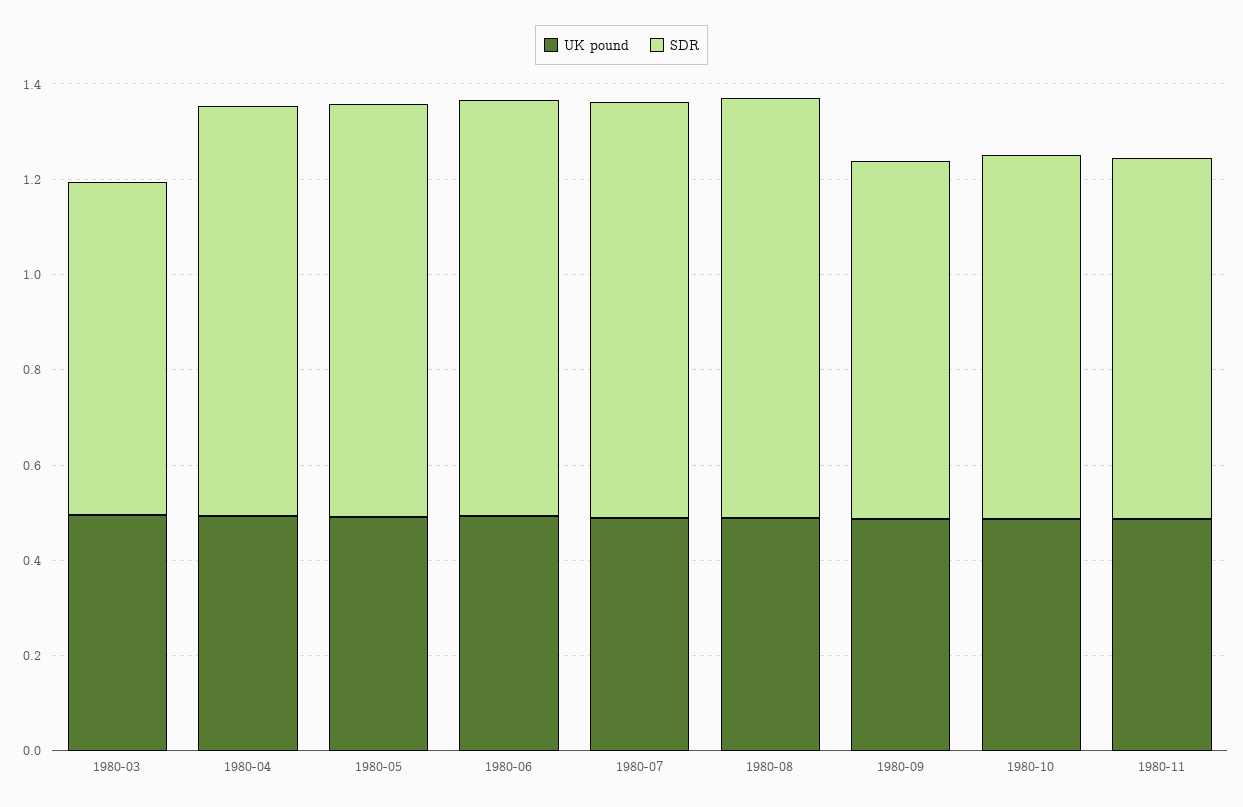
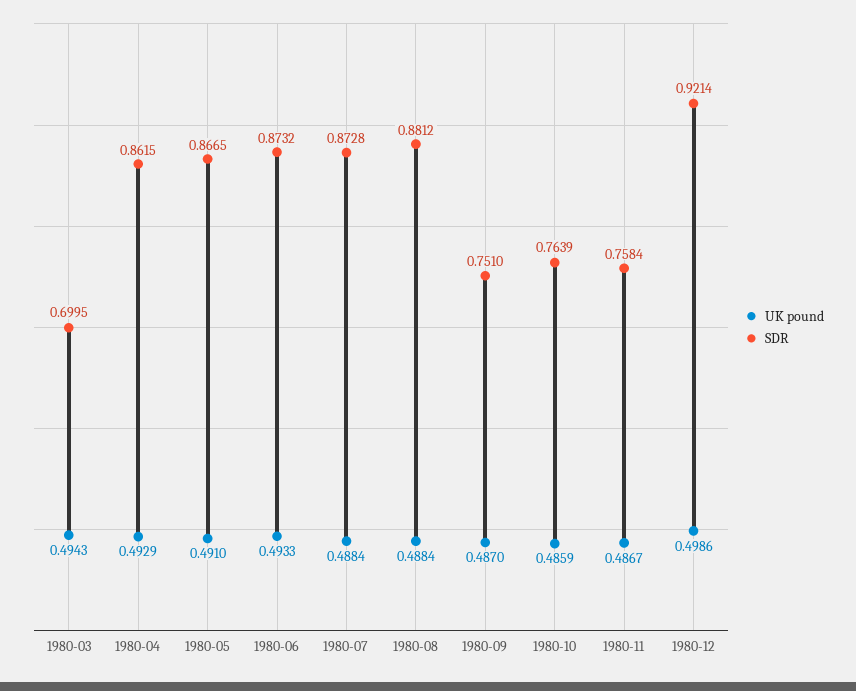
UK pound, 1980-12: none -> 0.4986
SDR, 1980-12: none -> 0.9214

